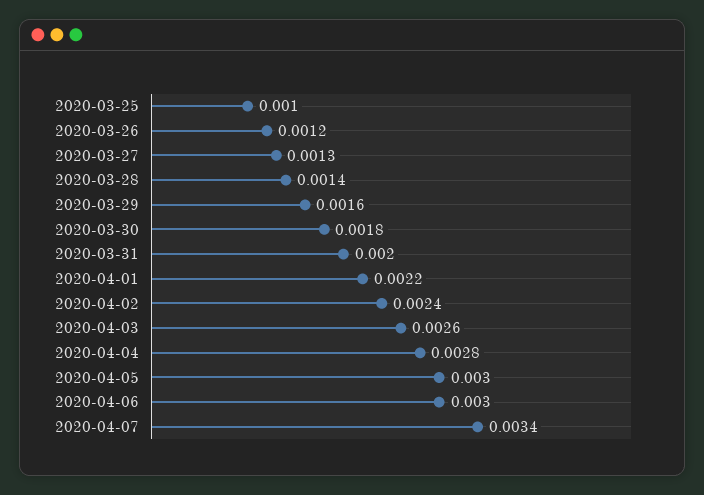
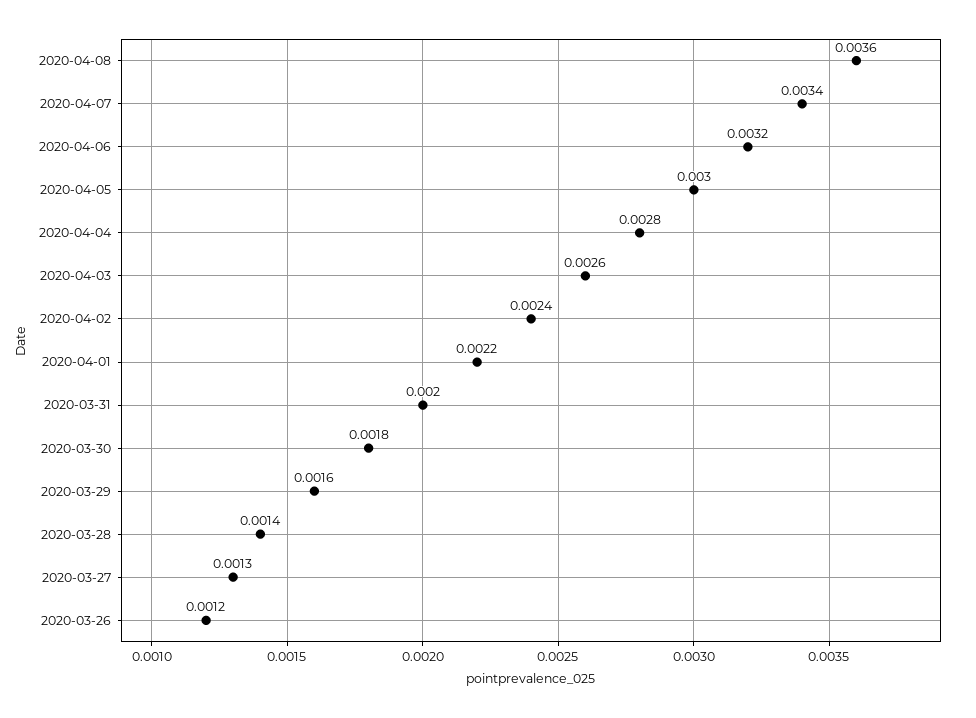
2020-03-25: 0.001 -> none
2020-04-06: 0.003 -> 0.0032
2020-04-08: none -> 0.0036

